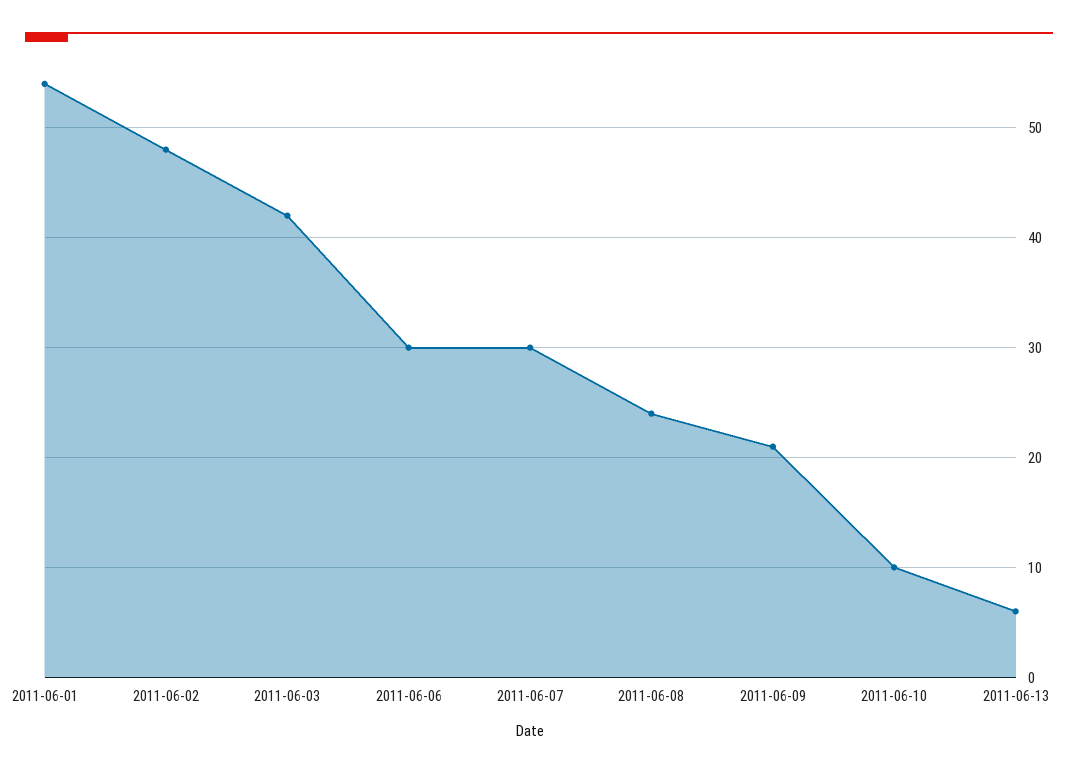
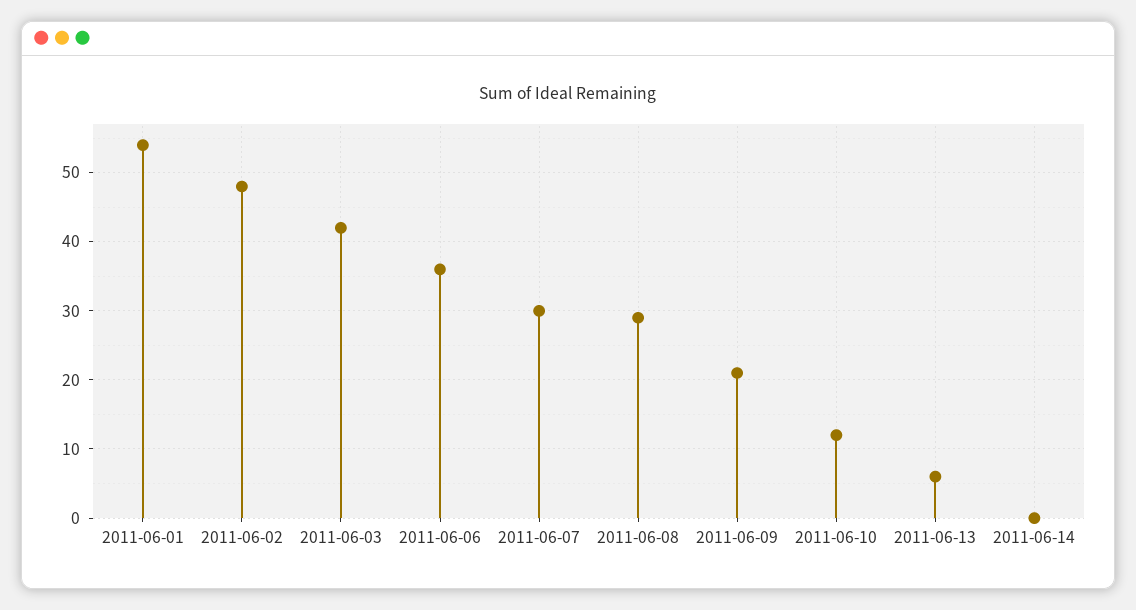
2011-06-06: 30 -> 36
2011-06-08: 24 -> 29
2011-06-10: 10 -> 12
2011-06-14: none -> 0

